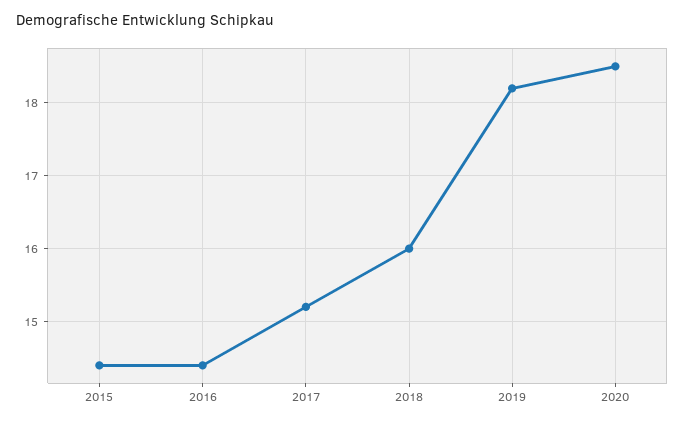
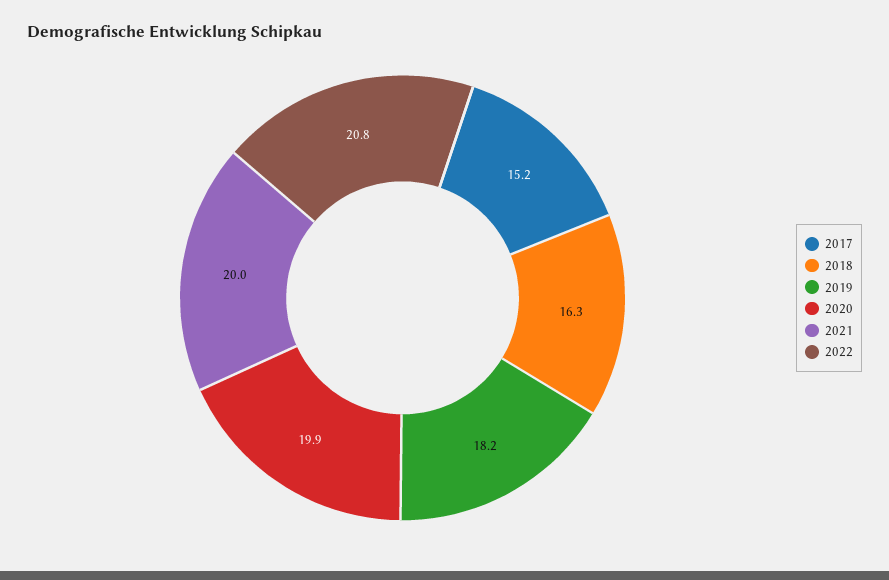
2015: 14.4 -> none
2016: 14.4 -> none
2018: 16 -> 16.3
2020: 18.5 -> 19.9
2021: none -> 20
2022: none -> 20.8

